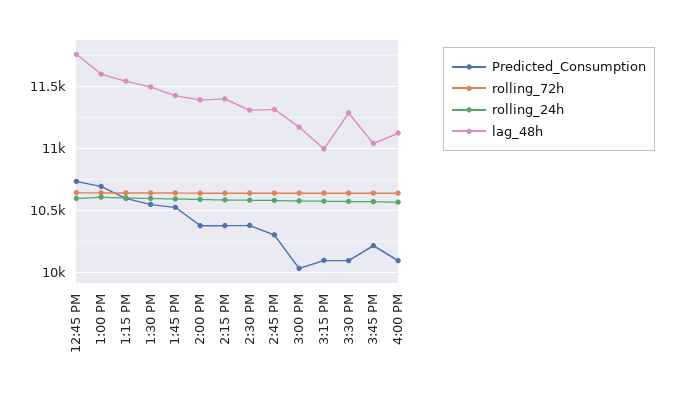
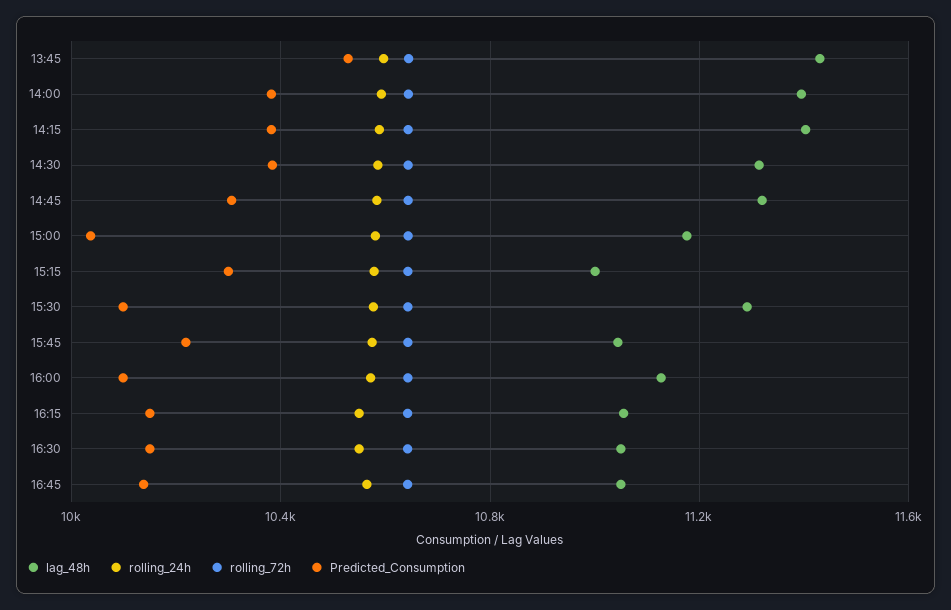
Predicted_Consumption, 12:45 PM: 10750 -> none
rolling_72h, 12:45 PM: 10650 -> none
rolling_24h, 12:45 PM: 10600 -> none
lag_48h, 12:45 PM: 11750 -> none
Predicted_Consumption, 1:00 PM: 10700 -> none
rolling_72h, 1:00 PM: 10650 -> none
rolling_24h, 1:00 PM: 10600 -> none
lag_48h, 1:00 PM: 11600 -> none
Predicted_Consumption, 1:15 PM: 10600 -> none
rolling_72h, 1:15 PM: 10650 -> none
rolling_24h, 1:15 PM: 10600 -> none
lag_48h, 1:15 PM: 11550 -> none
Predicted_Consumption, 1:30 PM: 10550 -> none
rolling_72h, 1:30 PM: 10650 -> none
rolling_24h, 1:30 PM: 10600 -> none
lag_48h, 1:30 PM: 11500 -> none
Predicted_Consumption, 3:15 PM: 10100 -> 10300
lag_48h, 16:15: none -> 11050
rolling_24h, 16:15: none -> 10550
rolling_72h, 16:15: none -> 10650
Predicted_Consumption, 16:15: none -> 10150
lag_48h, 16:30: none -> 11050
rolling_24h, 16:30: none -> 10550
rolling_72h, 16:30: none -> 10650
Predicted_Consumption, 16:30: none -> 10150
lag_48h, 16:45: none -> 11050
rolling_24h, 16:45: none -> 10550
rolling_72h, 16:45: none -> 10650
Predicted_Consumption, 16:45: none -> 10150

